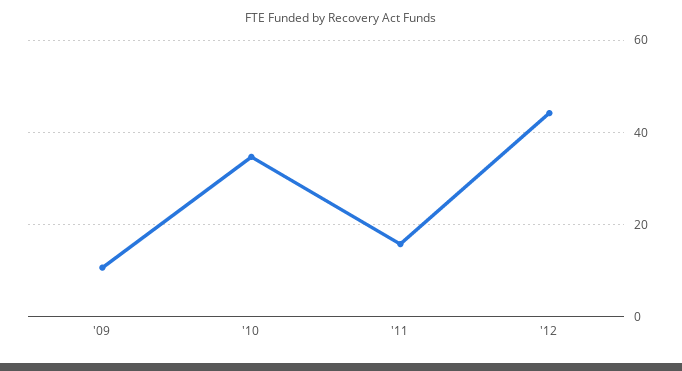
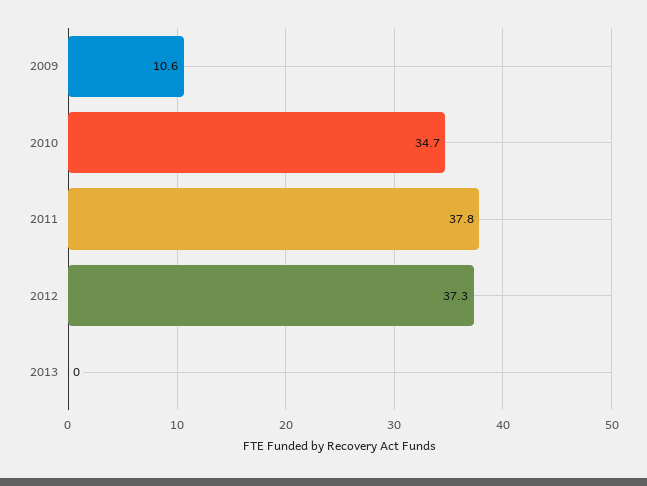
'11: 16 -> 37.8
'12: 44 -> 37.3
2013: none -> 0

